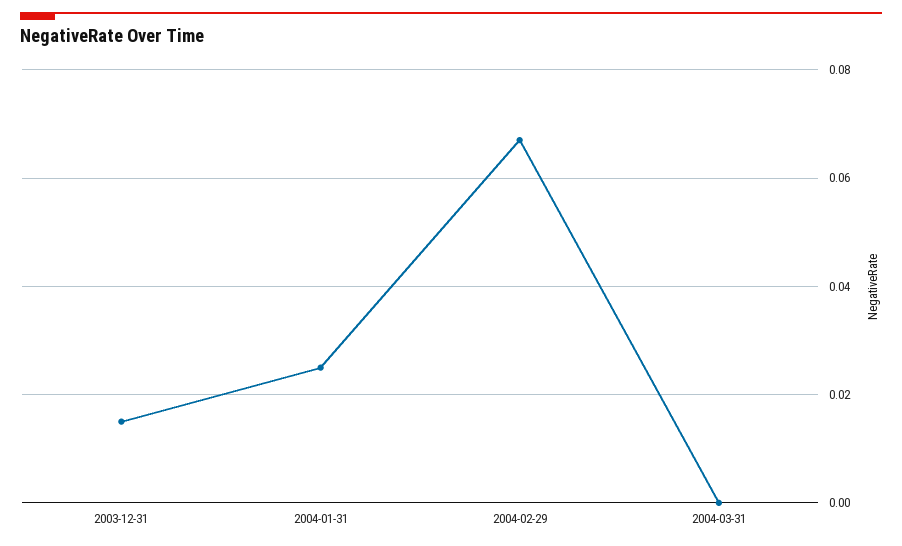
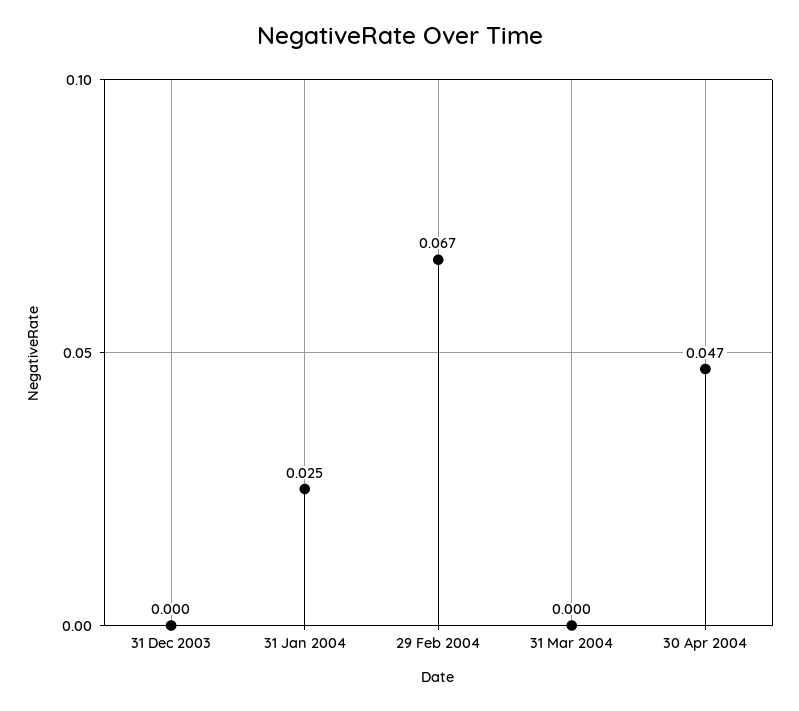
2003-12-31: 0.015 -> 0
30 Apr 2004: none -> 0.047

